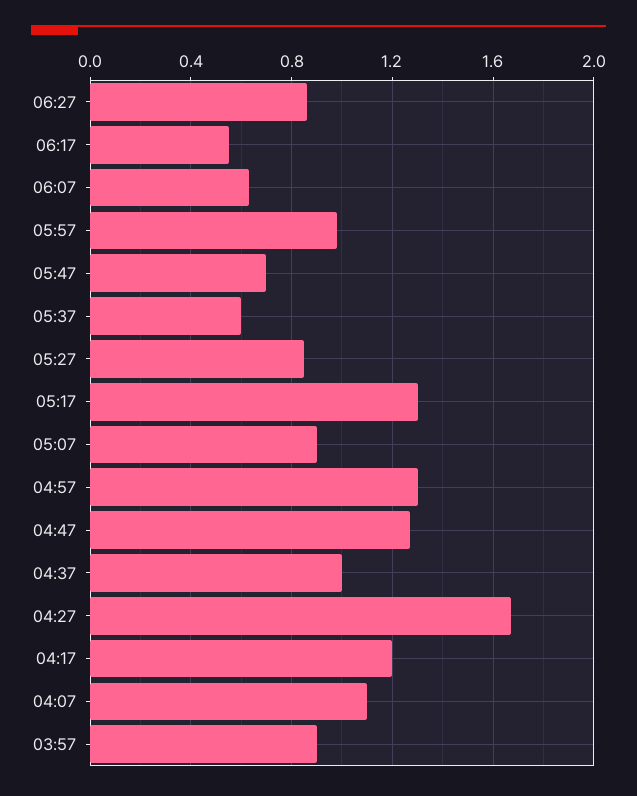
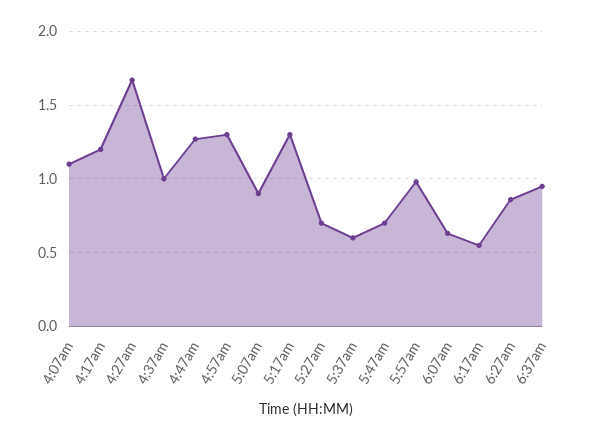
05:27: 0.85 -> 0.7
03:57: 0.9 -> none
6:37am: none -> 0.95

